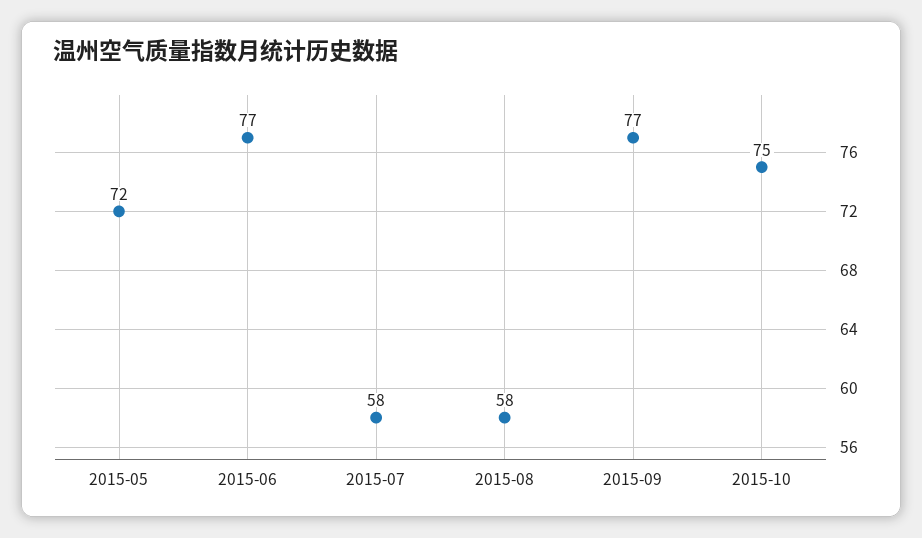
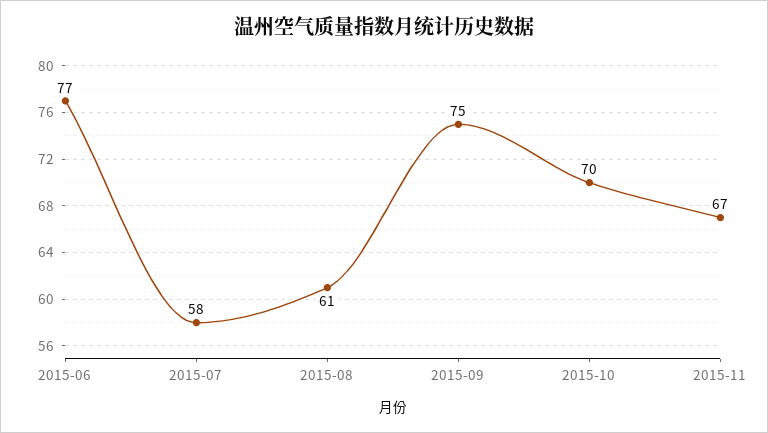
2015-05: 72 -> none
2015-08: 58 -> 61
2015-09: 77 -> 75
2015-10: 75 -> 70
2015-11: none -> 67

